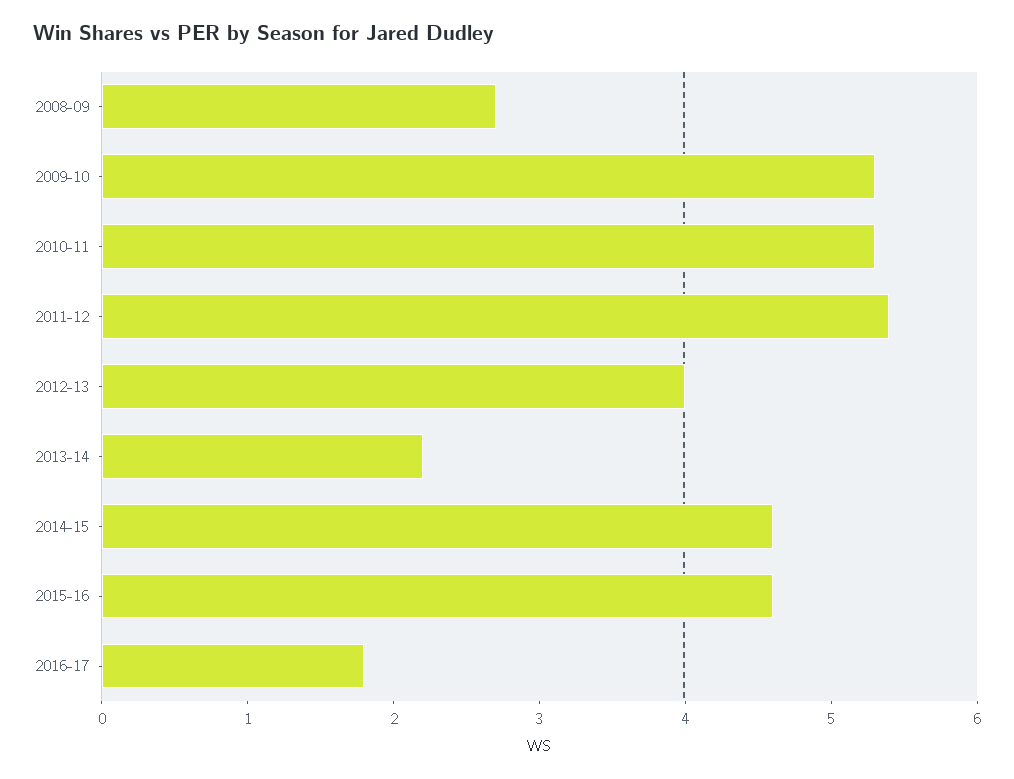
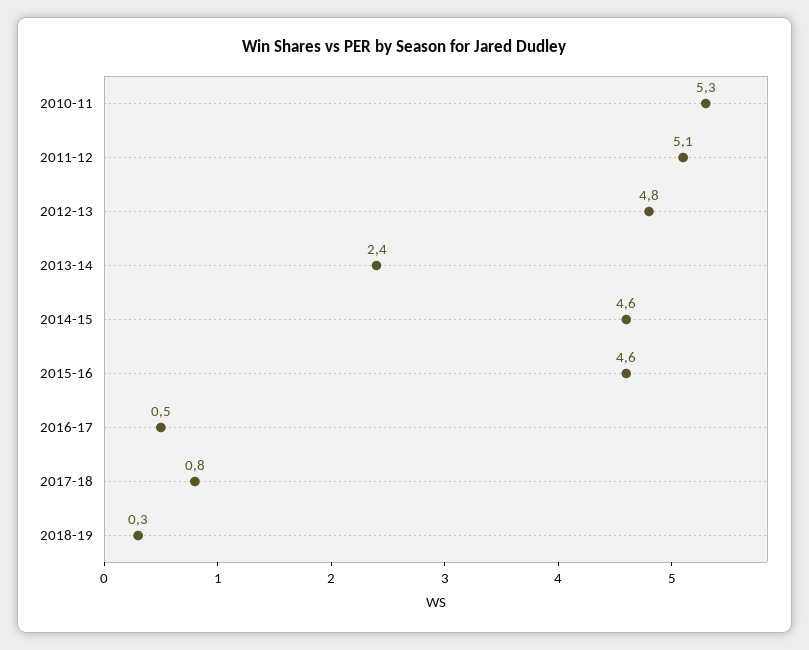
2008-09: 2.7 -> none
2009-10: 5.3 -> none
2011-12: 5.4 -> 5.1
2012-13: 4 -> 4.8
2013-14: 2.2 -> 2.4
2016-17: 1.8 -> 0.5
2017-18: none -> 0.8
2018-19: none -> 0.3

